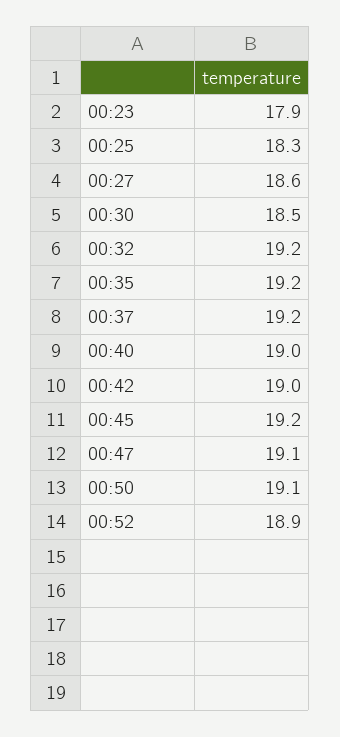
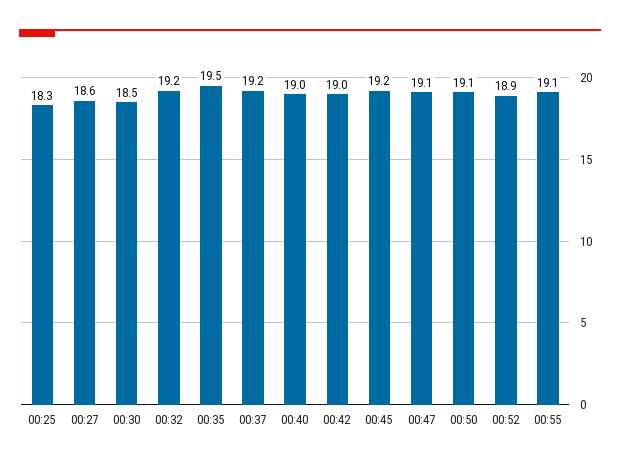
00:23: 17.9 -> none
00:35: 19.2 -> 19.5
00:55: none -> 19.1

